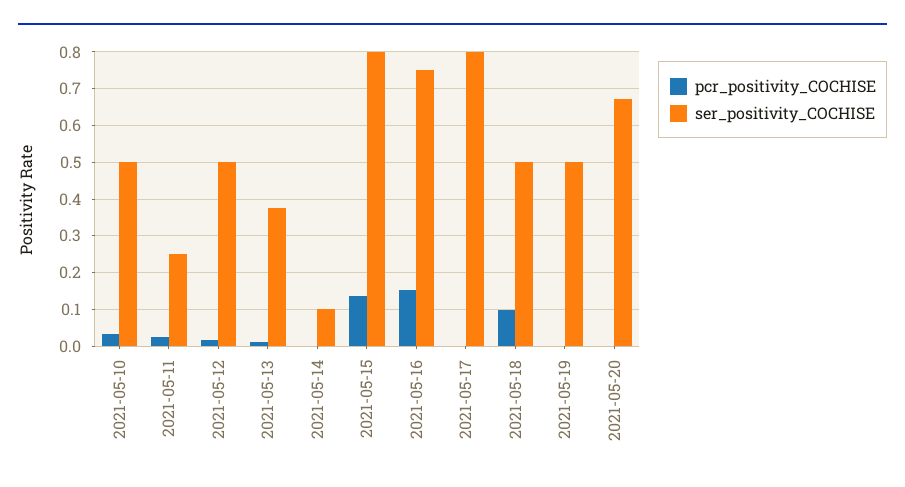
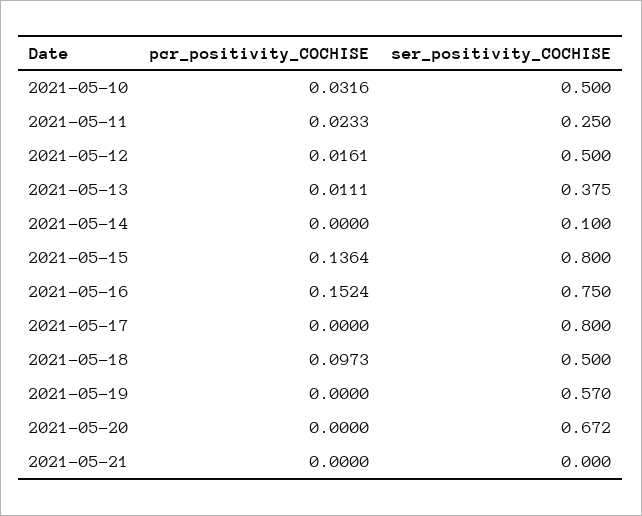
ser_positivity_COCHISE, 2021-05-19: 0.5 -> 0.57
pcr_positivity_COCHISE, 2021-05-21: none -> 0
ser_positivity_COCHISE, 2021-05-21: none -> 0

